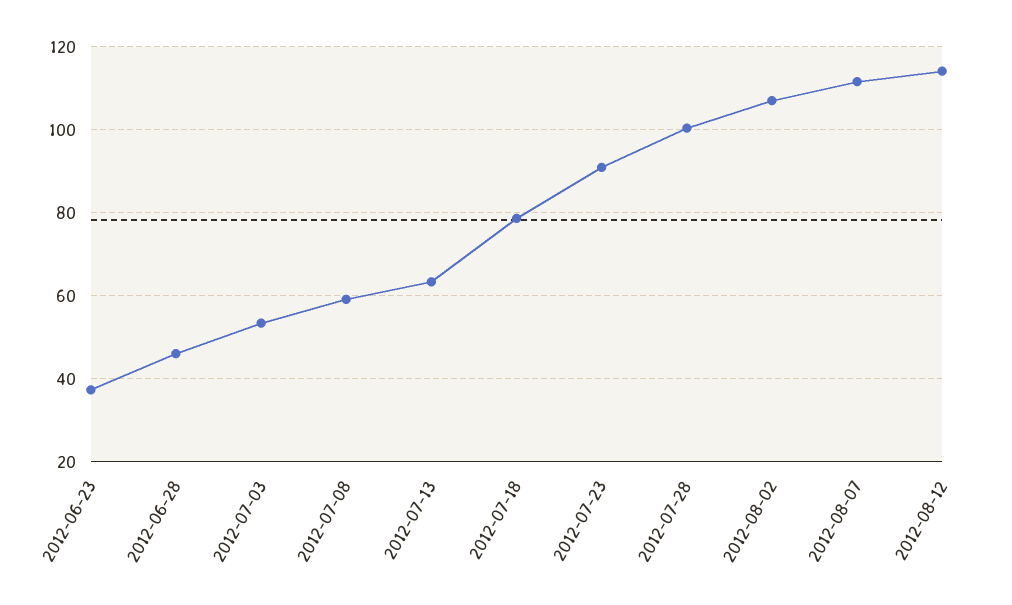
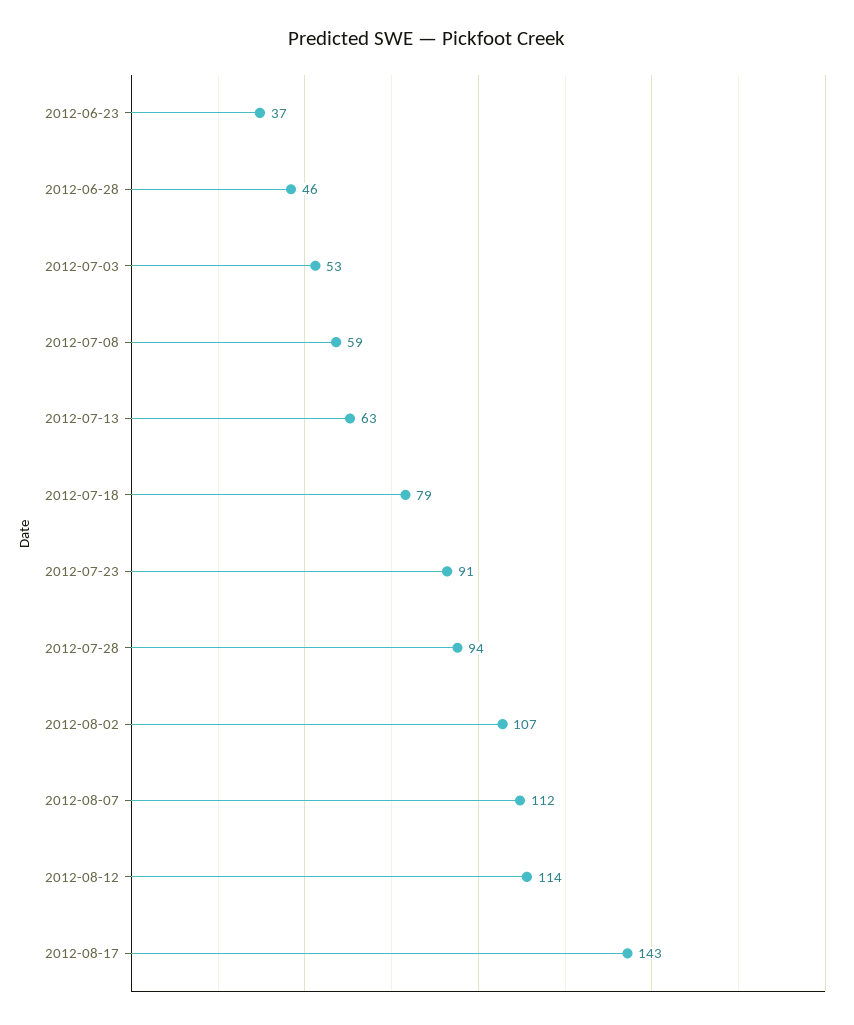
2012-07-28: 100 -> 94
2012-08-17: none -> 143

